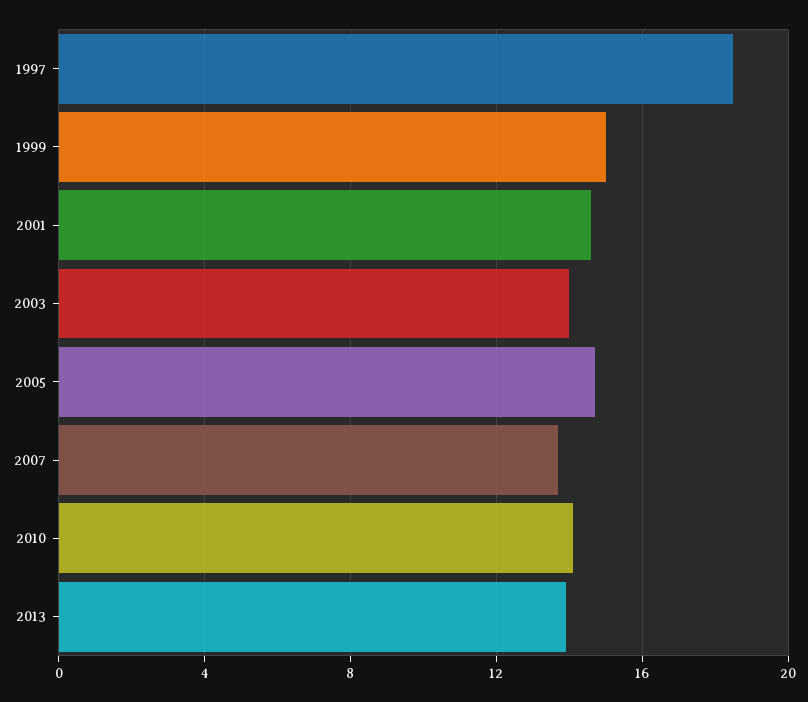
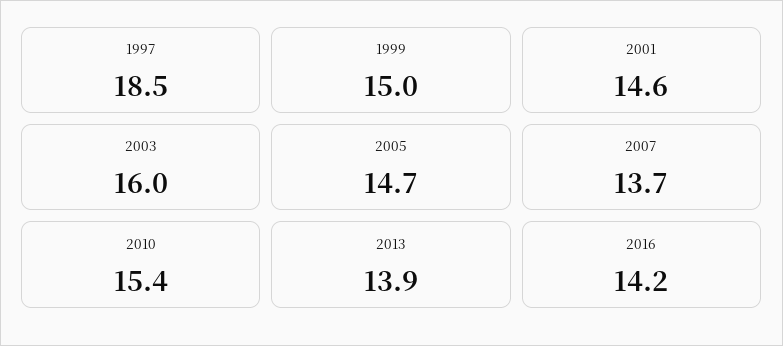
2003: 14 -> 16
2010: 14 -> 15.4
2016: none -> 14.2

